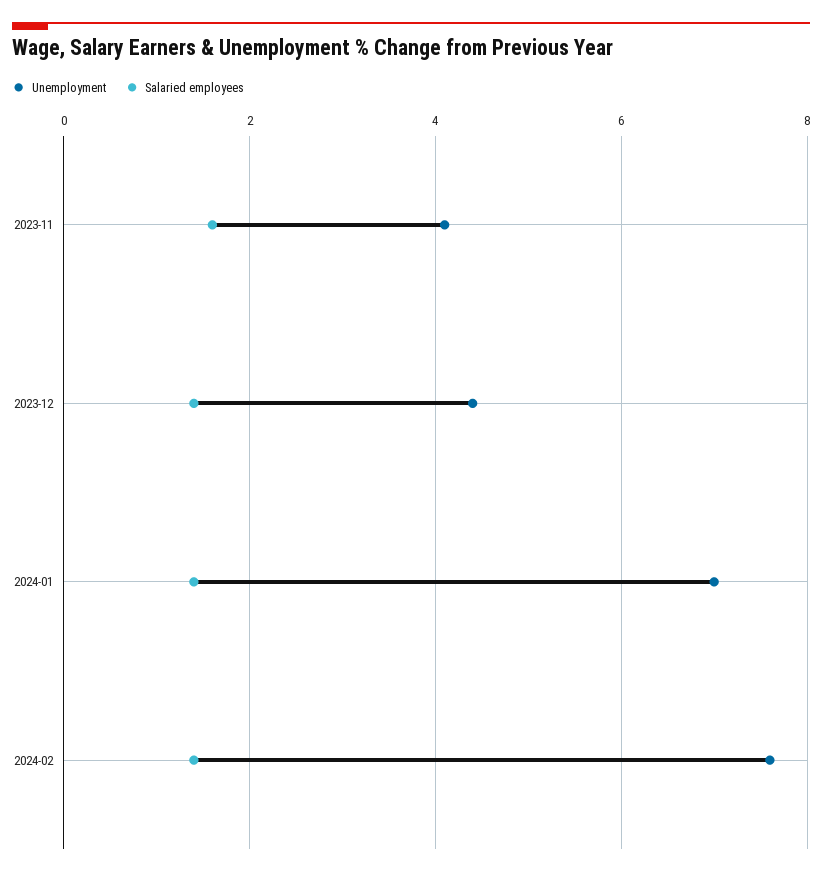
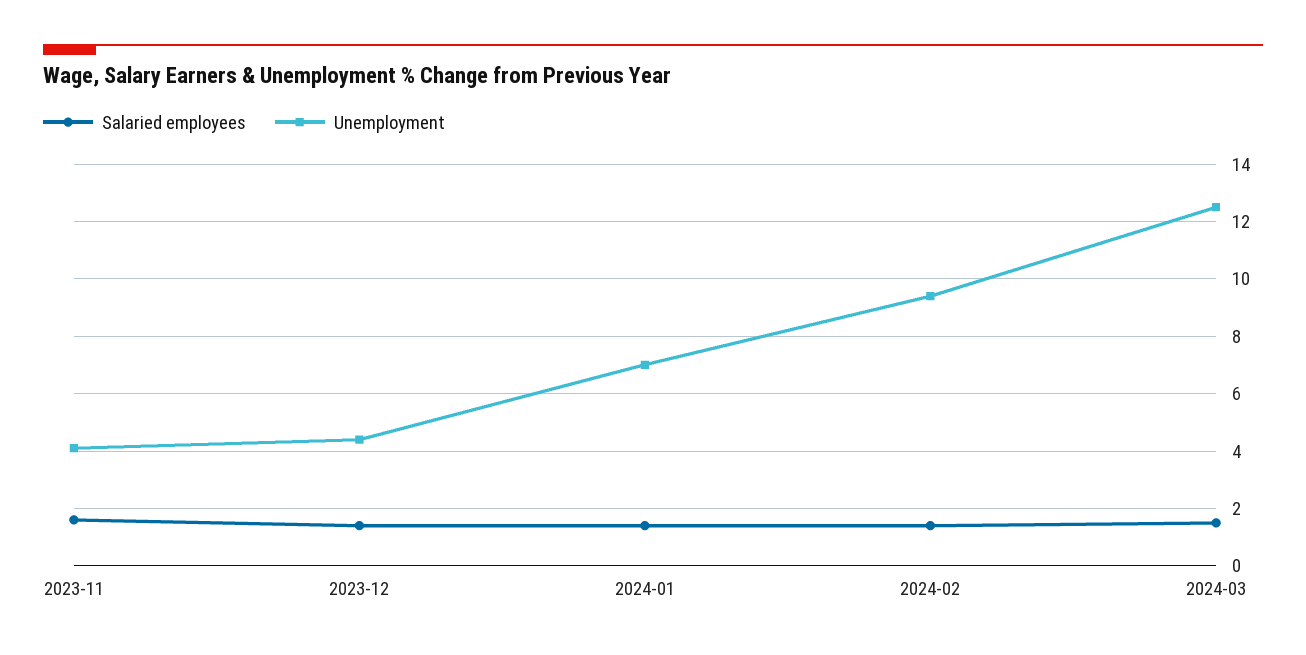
Unemployment, 2024-02: 7.5 -> 9.5
Salaried employees, 2024-03: none -> 1.5
Unemployment, 2024-03: none -> 12.5

